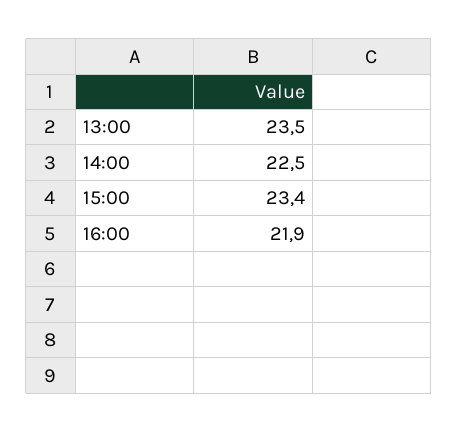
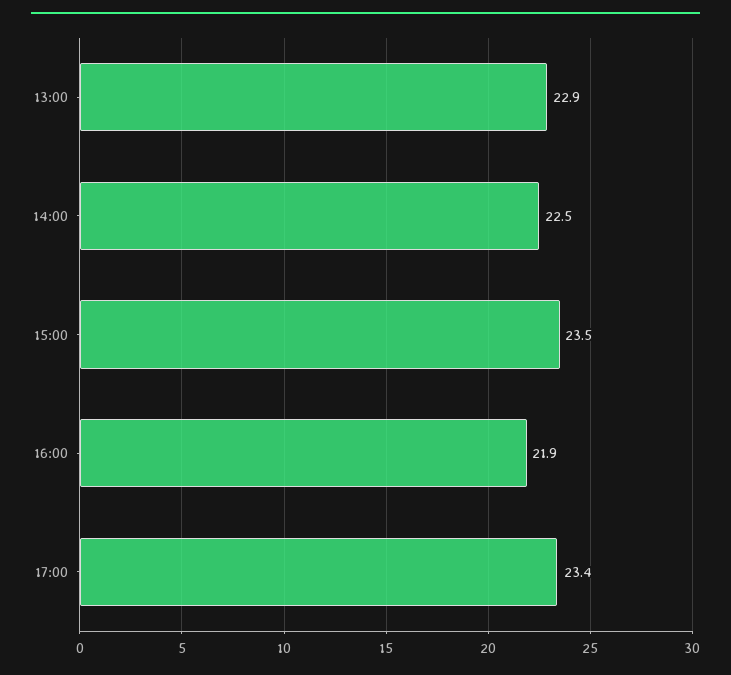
13:00: 23.5 -> 22.9
15:00: 23.4 -> 23.5
17:00: none -> 23.4

